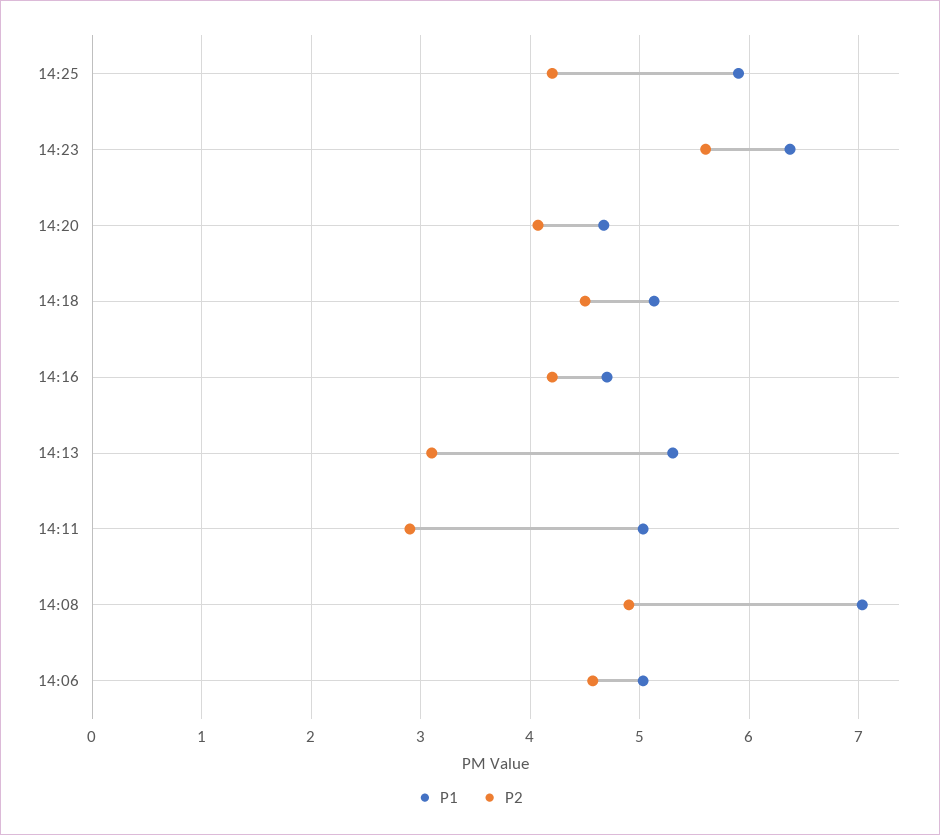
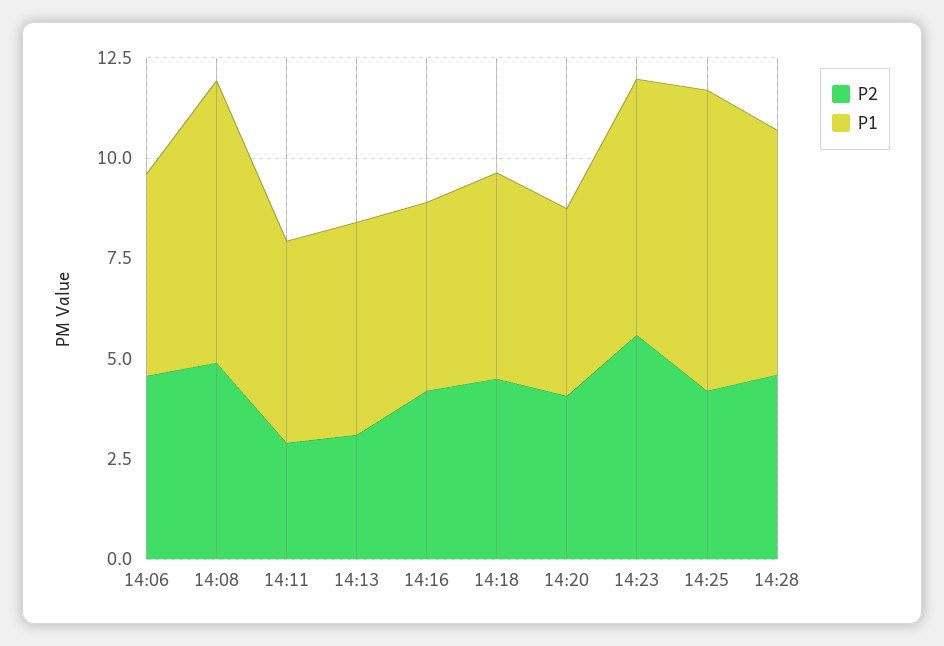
P1, 14:25: 5.9 -> 7.5
P2, 14:28: none -> 4.5
P1, 14:28: none -> 6

